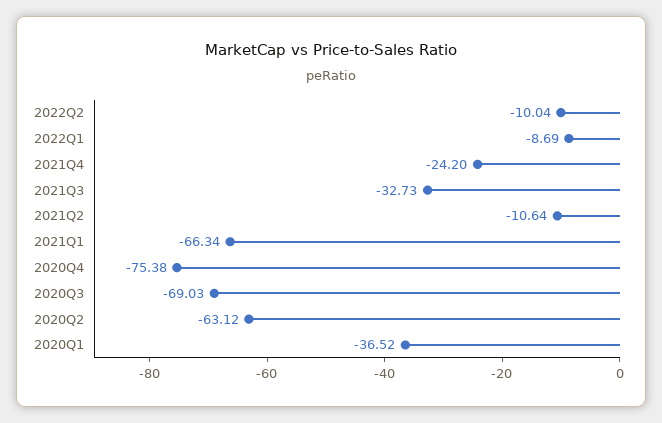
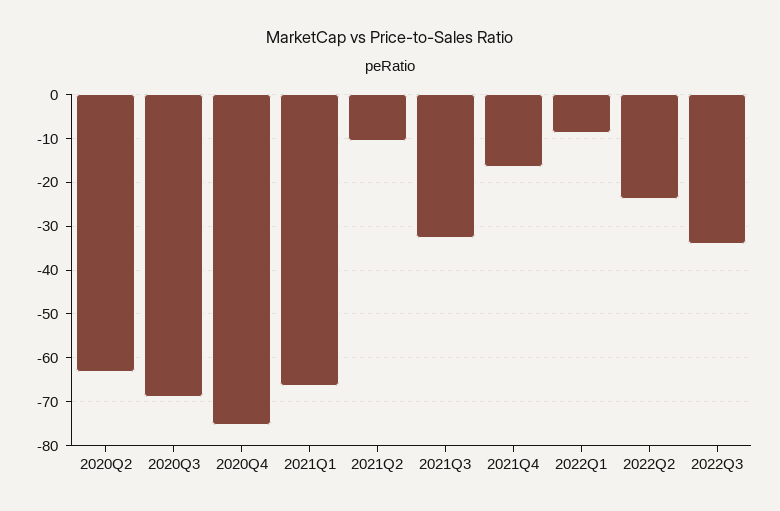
2022Q2: -10.04 -> -24
2021Q4: -24.2 -> -16
2020Q1: -36.52 -> none
2022Q3: none -> -34

